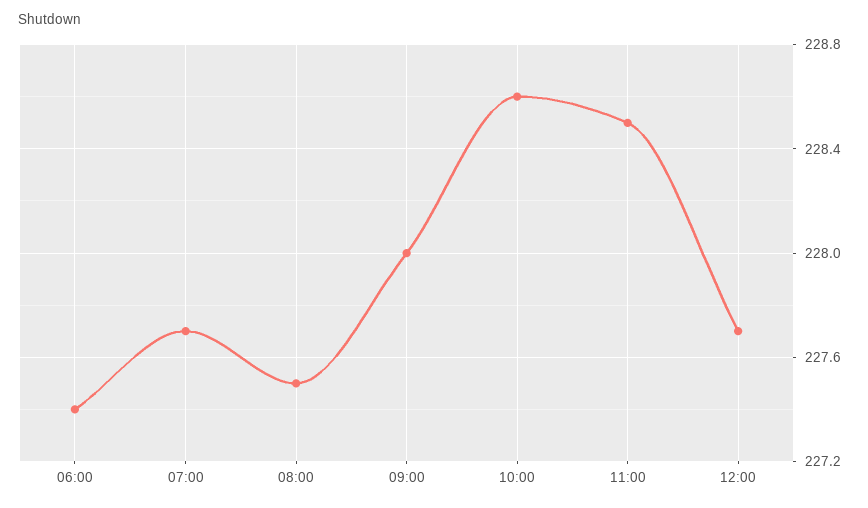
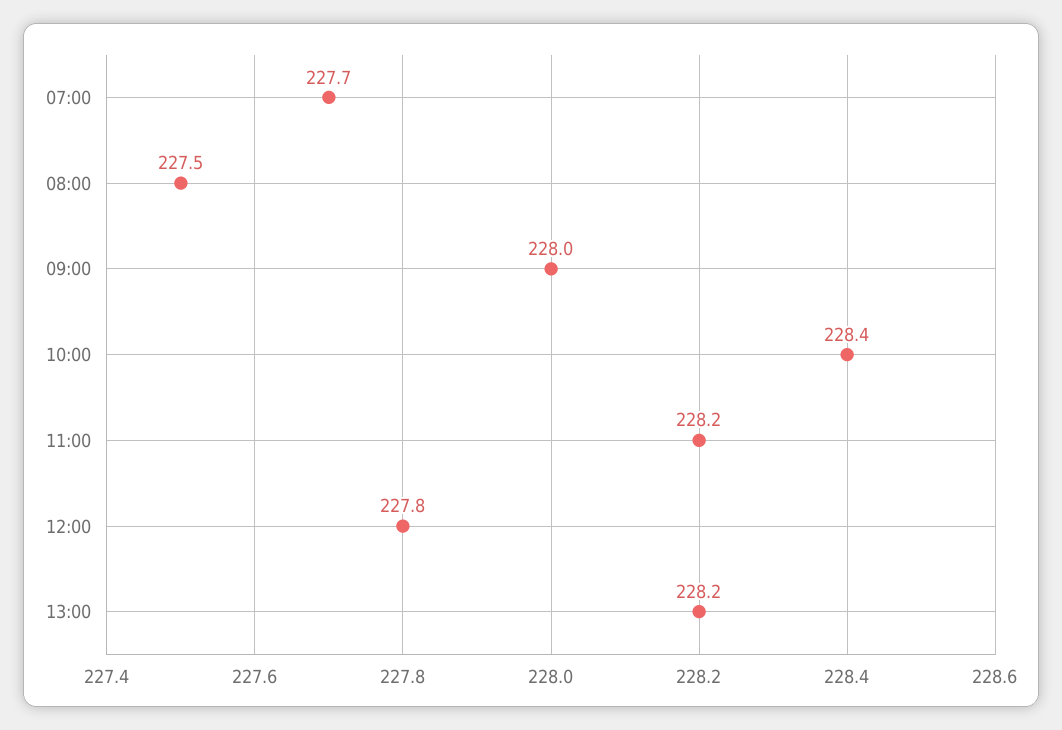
06:00: 227.4 -> none
10:00: 228.6 -> 228.4
11:00: 228.5 -> 228.2
12:00: 227.7 -> 227.8
13:00: none -> 228.2

